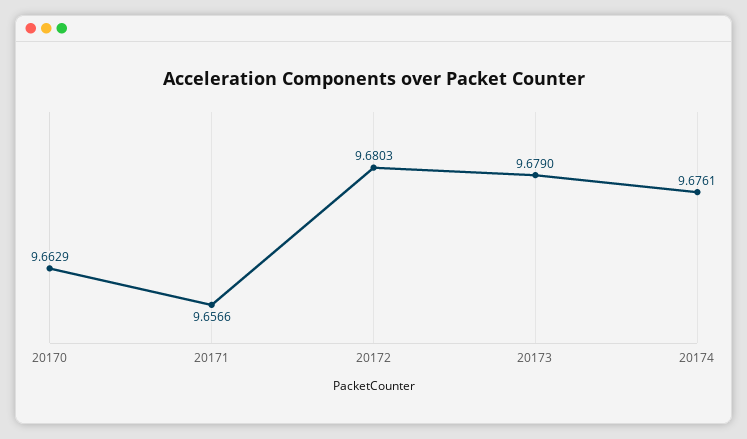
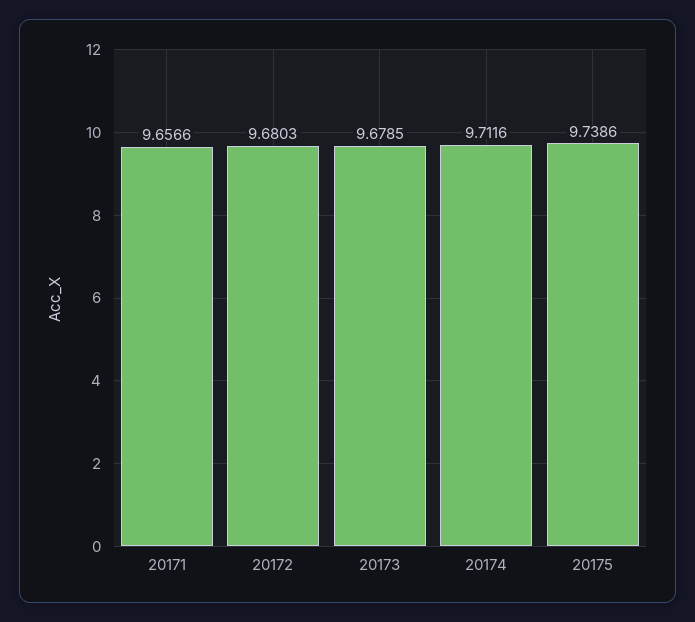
20170: 9.6629 -> none
20173: 9.679 -> 9.6785
20174: 9.6761 -> 9.7116
20175: none -> 9.7386

